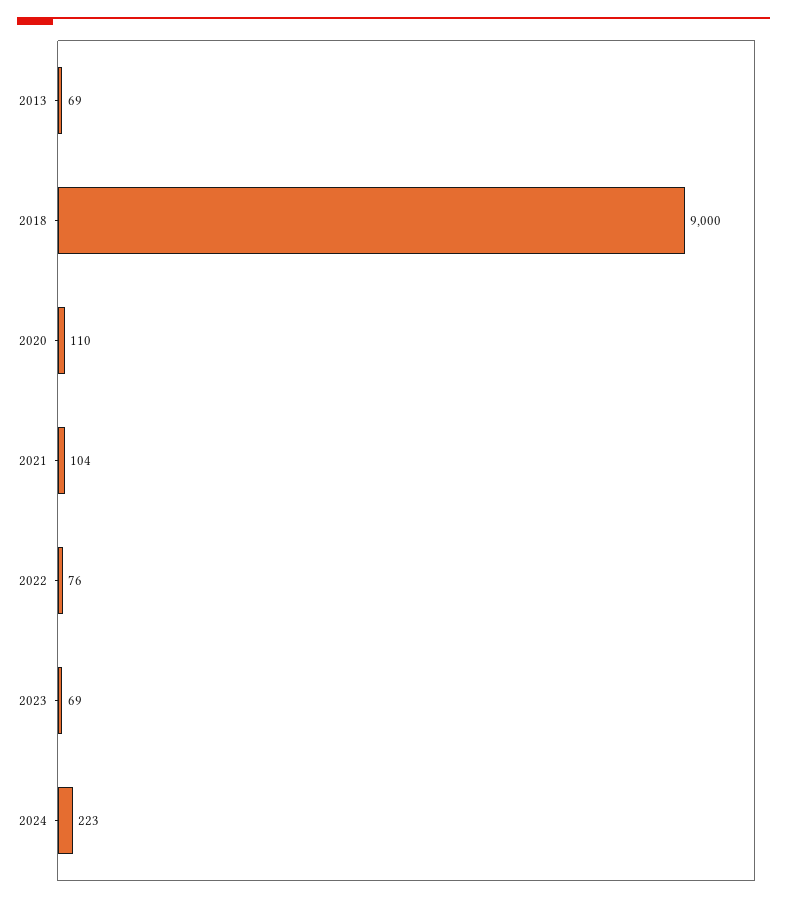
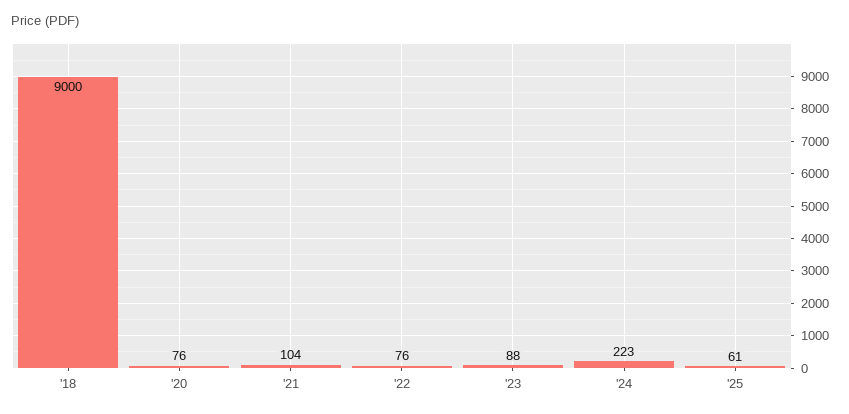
2013: 69 -> none
2020: 110 -> 76
2023: 69 -> 88
'25: none -> 61

